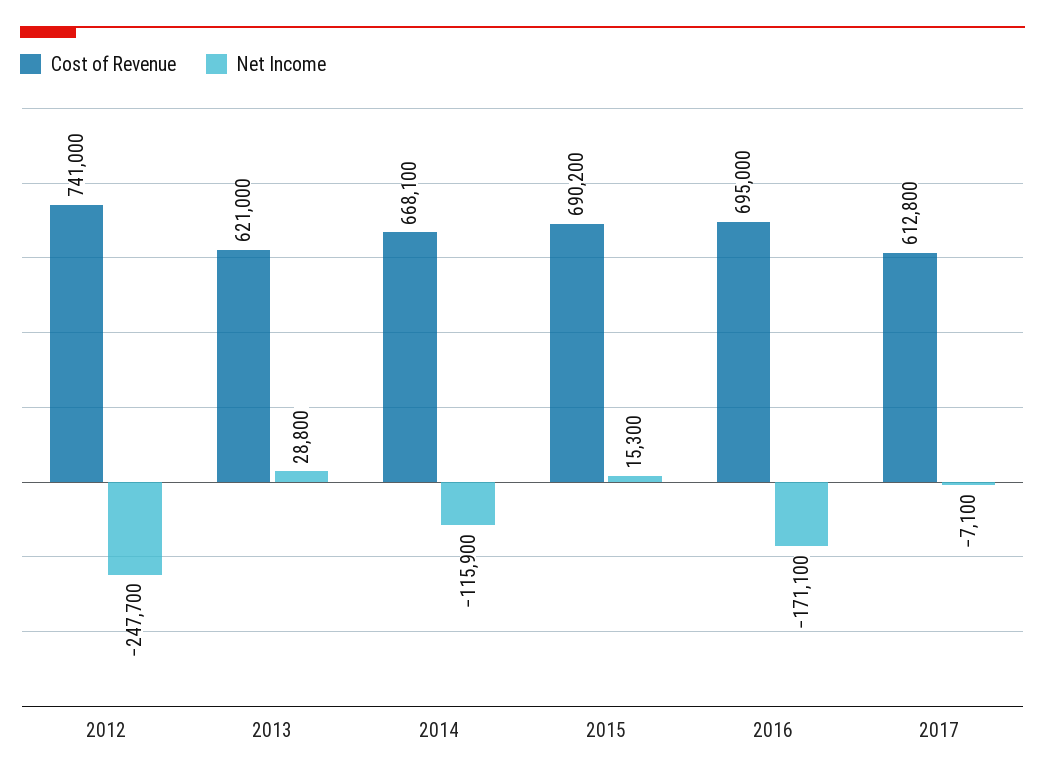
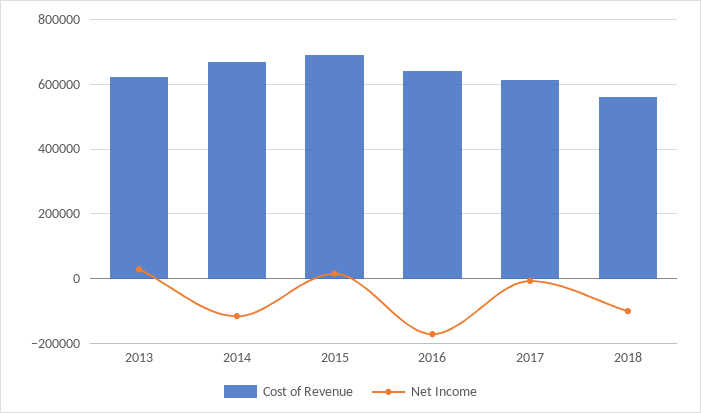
Cost of Revenue, 2012: 741000 -> none
Net Income, 2012: -247700 -> none
Cost of Revenue, 2016: 695000 -> 640000
Cost of Revenue, 2018: none -> 560000
Net Income, 2018: none -> -100000

